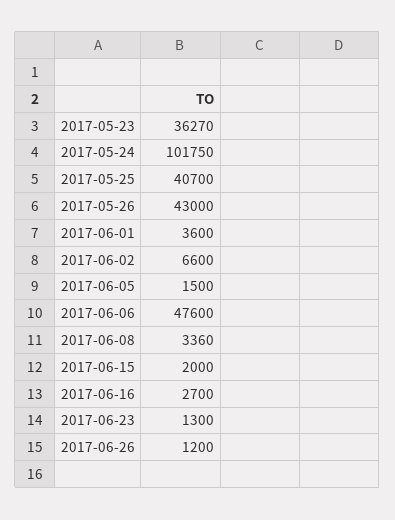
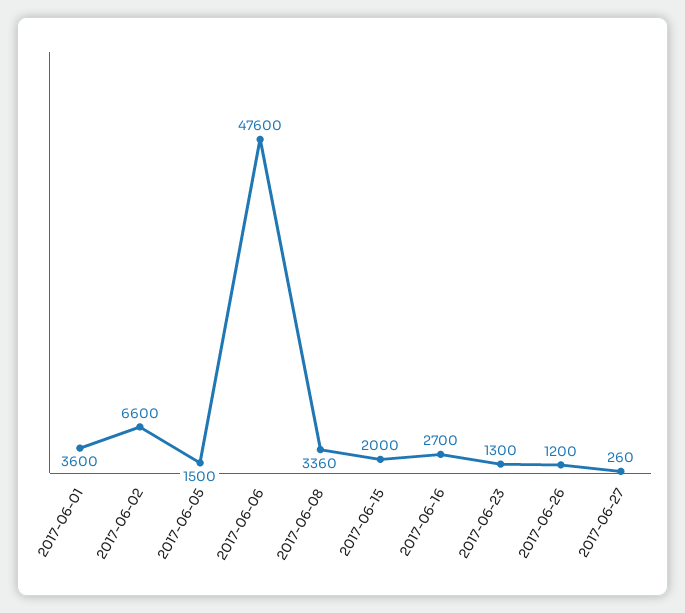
2017-05-23: 36270 -> none
2017-05-24: 101750 -> none
2017-05-25: 40700 -> none
2017-05-26: 43000 -> none
2017-06-27: none -> 260

